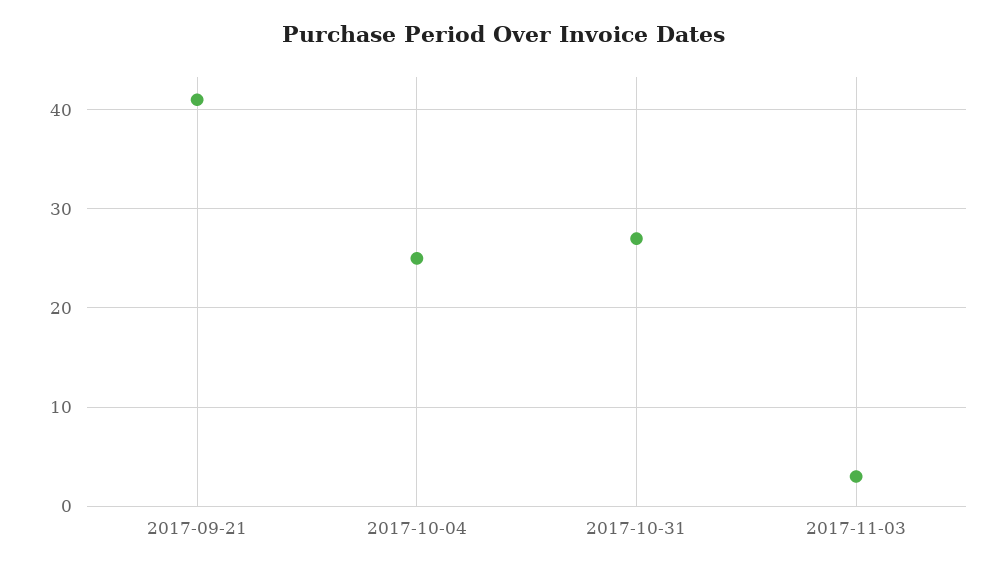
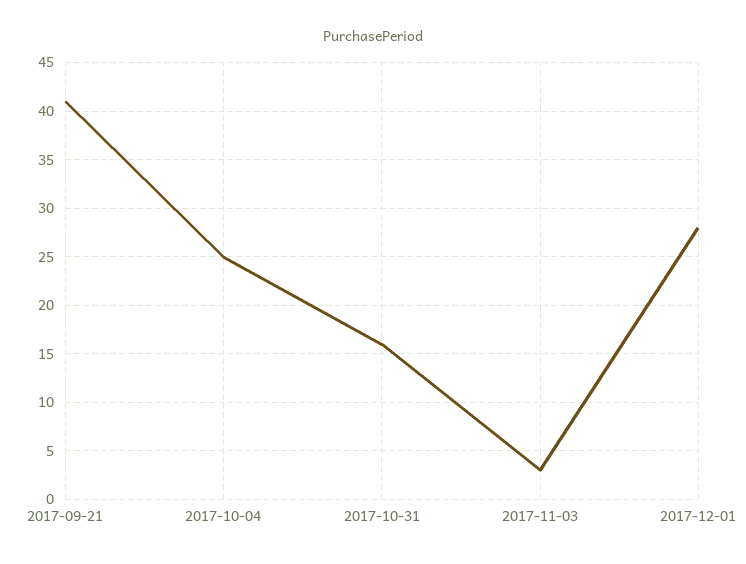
2017-10-31: 27 -> 16
2017-12-01: none -> 28

